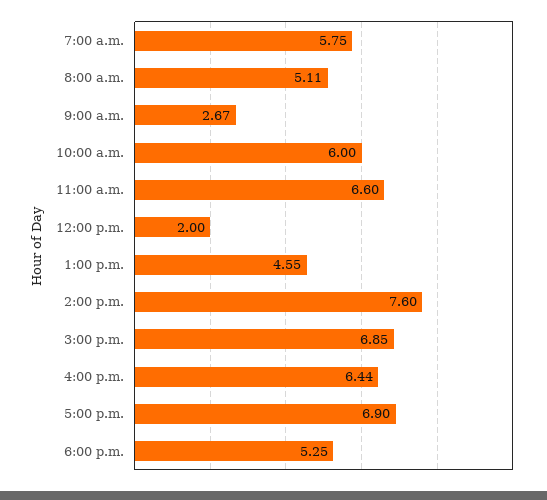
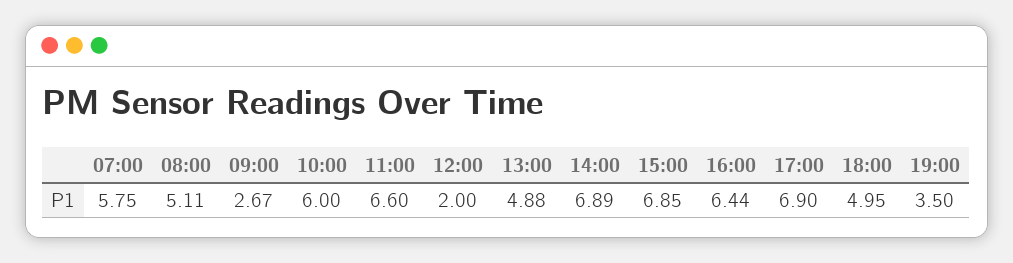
1:00 p.m.: 4.55 -> 4.88
2:00 p.m.: 7.6 -> 6.89
6:00 p.m.: 5.25 -> 4.95
19:00: none -> 3.5

